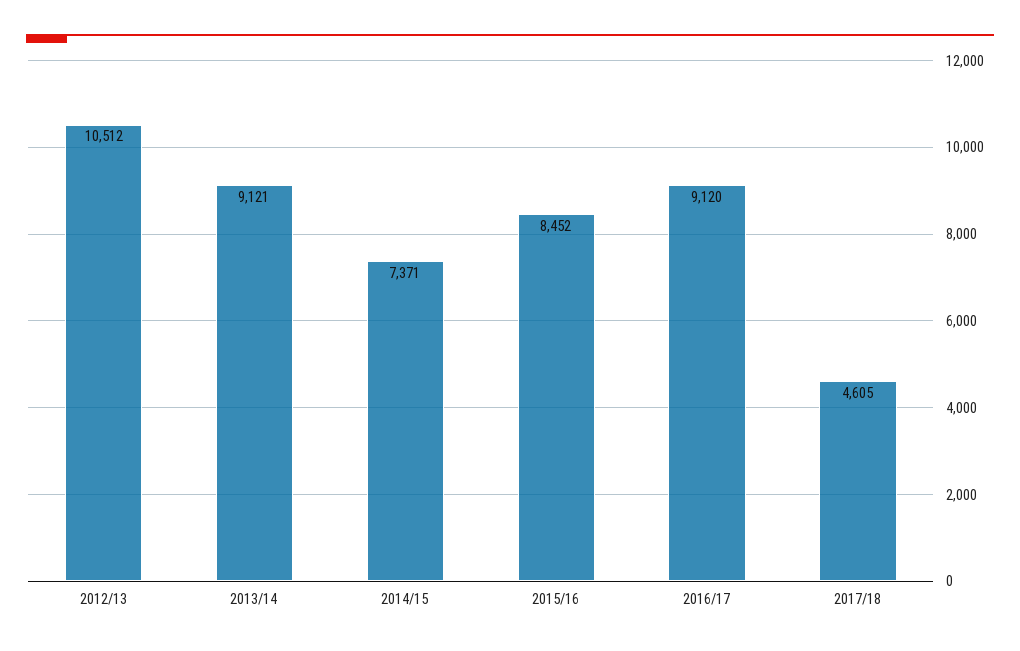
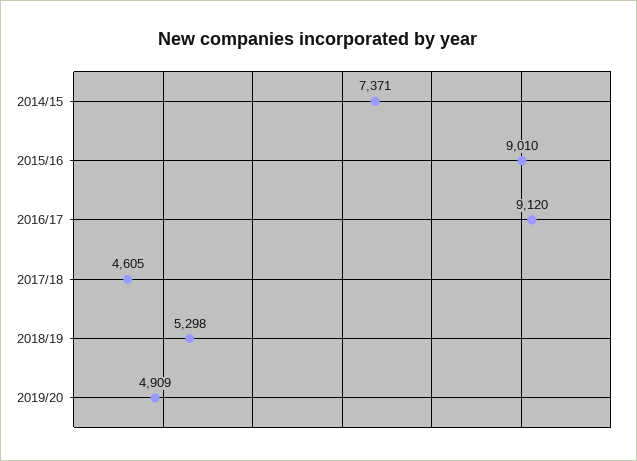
2012/13: 10512 -> none
2013/14: 9121 -> none
2015/16: 8452 -> 9010
2018/19: none -> 5298
2019/20: none -> 4909

